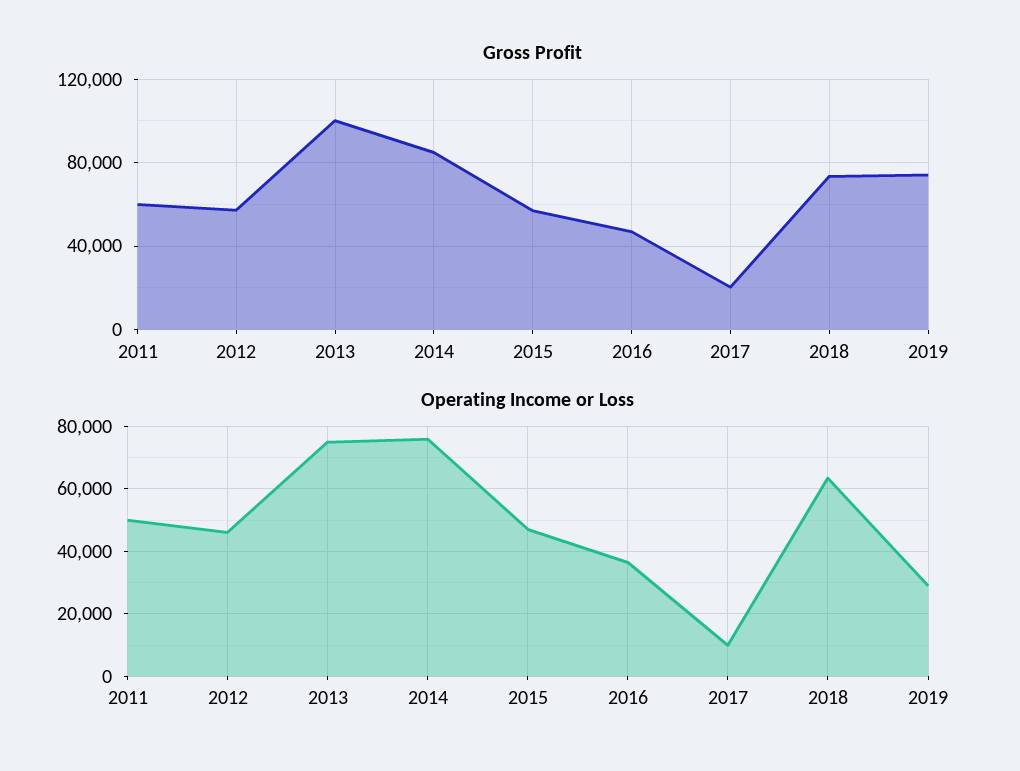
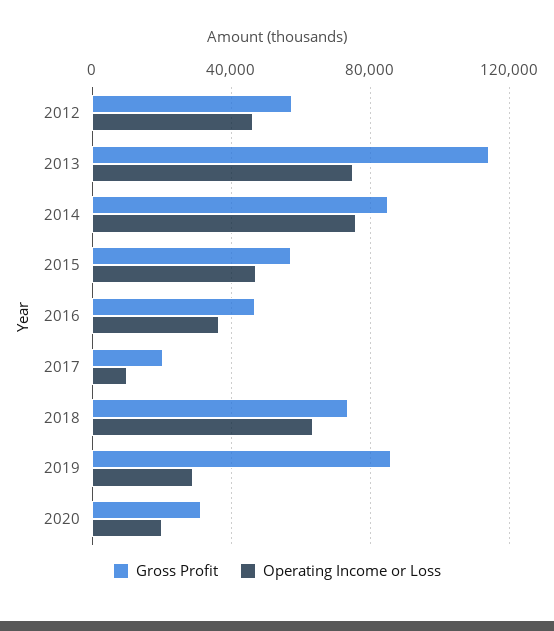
Gross Profit, 2011: 60000 -> none
Gross Profit, 2013: 100000 -> 115000
Gross Profit, 2019: 75000 -> 85000
Operating Income or Loss, 2011: 50000 -> none
Gross Profit, 2020: none -> 30000
Operating Income or Loss, 2020: none -> 20000

